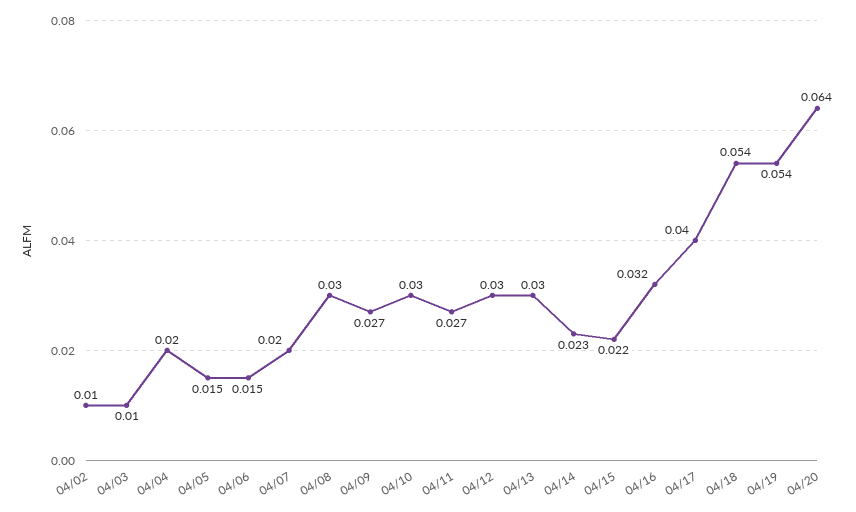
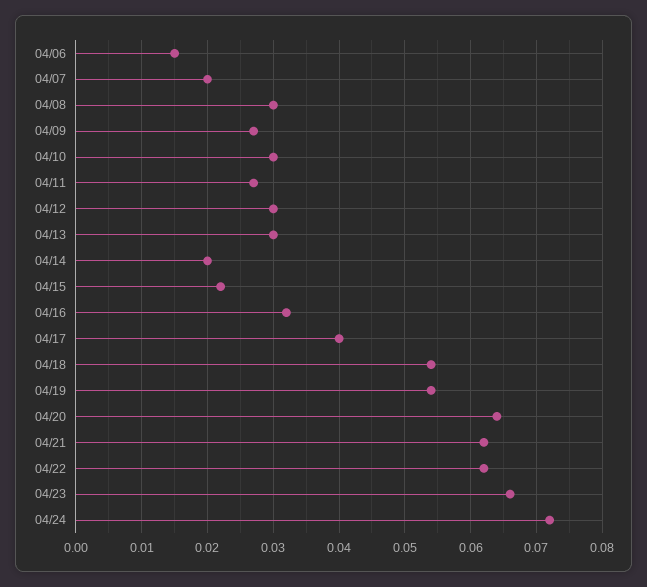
04/02: 0.01 -> none
04/03: 0.01 -> none
04/04: 0.02 -> none
04/05: 0.015 -> none
04/14: 0.023 -> 0.02
04/21: none -> 0.062
04/22: none -> 0.062
04/23: none -> 0.066
04/24: none -> 0.072

